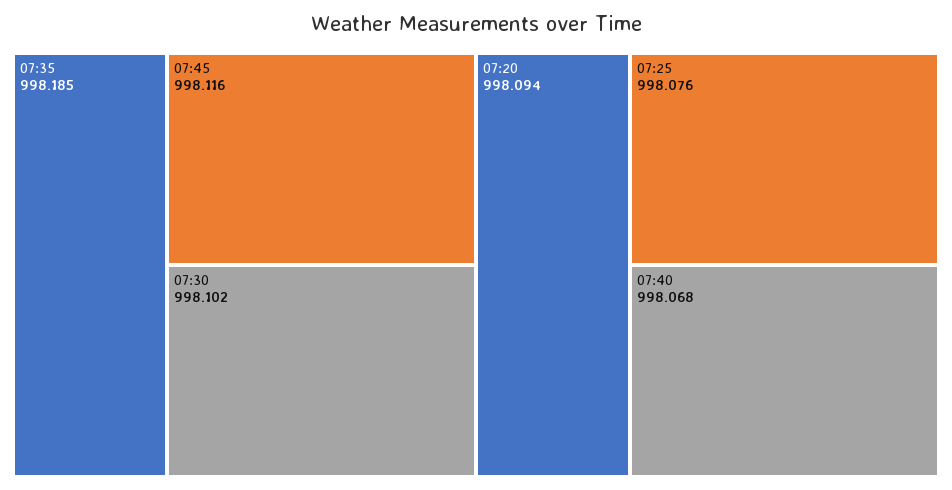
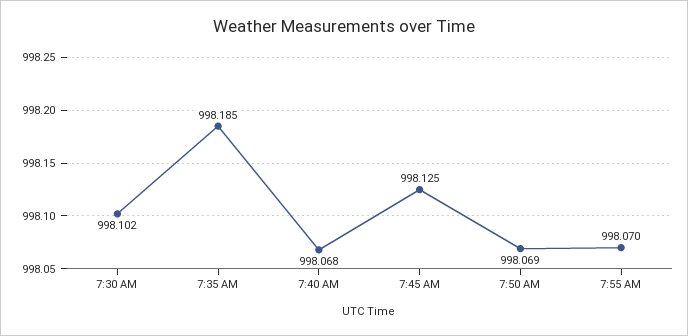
07:45: 998.116 -> 998.125
07:20: 998.094 -> none
07:25: 998.076 -> none
7:50 AM: none -> 998.069
7:55 AM: none -> 998.07

